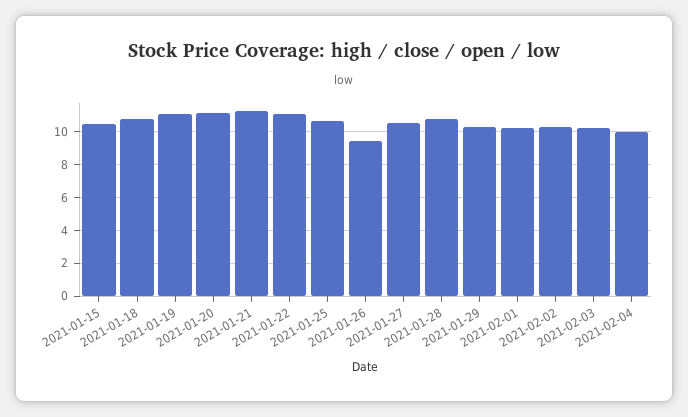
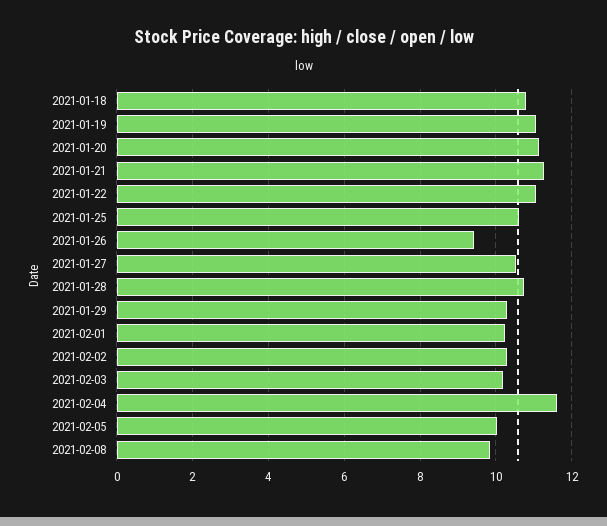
2021-01-15: 10.5 -> none
2021-02-04: 10 -> 11.6
2021-02-05: none -> 10
2021-02-08: none -> 9.8

